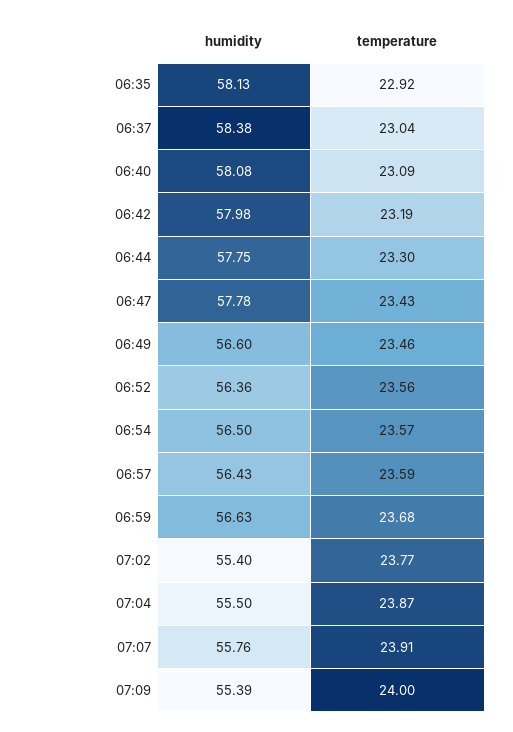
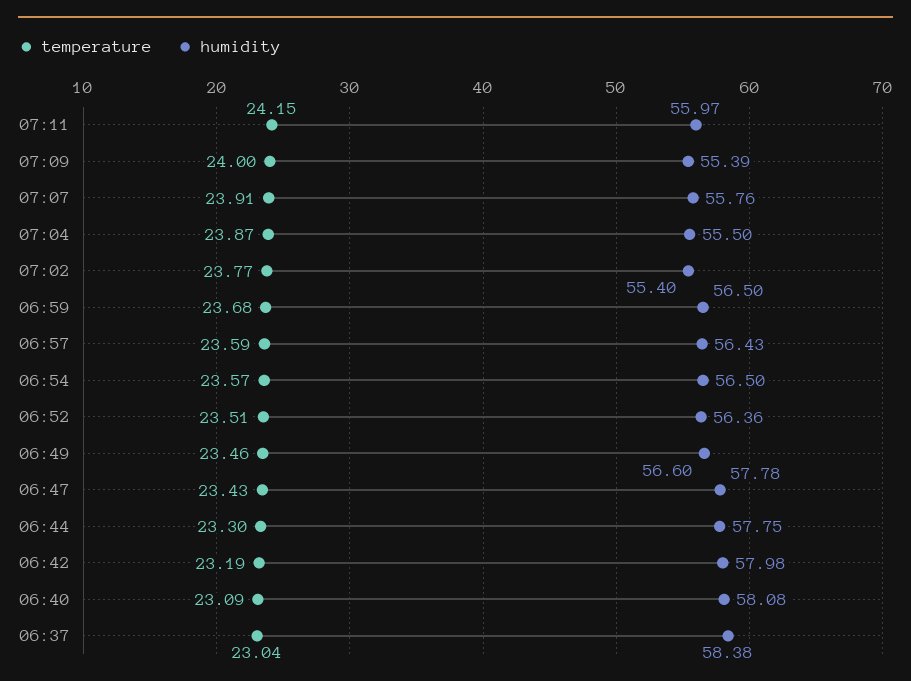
humidity, 06:35: 58.13 -> none
temperature, 06:35: 22.92 -> none
temperature, 06:52: 23.56 -> 23.51
humidity, 06:59: 56.63 -> 56.5
temperature, 07:11: none -> 24.15
humidity, 07:11: none -> 55.97

